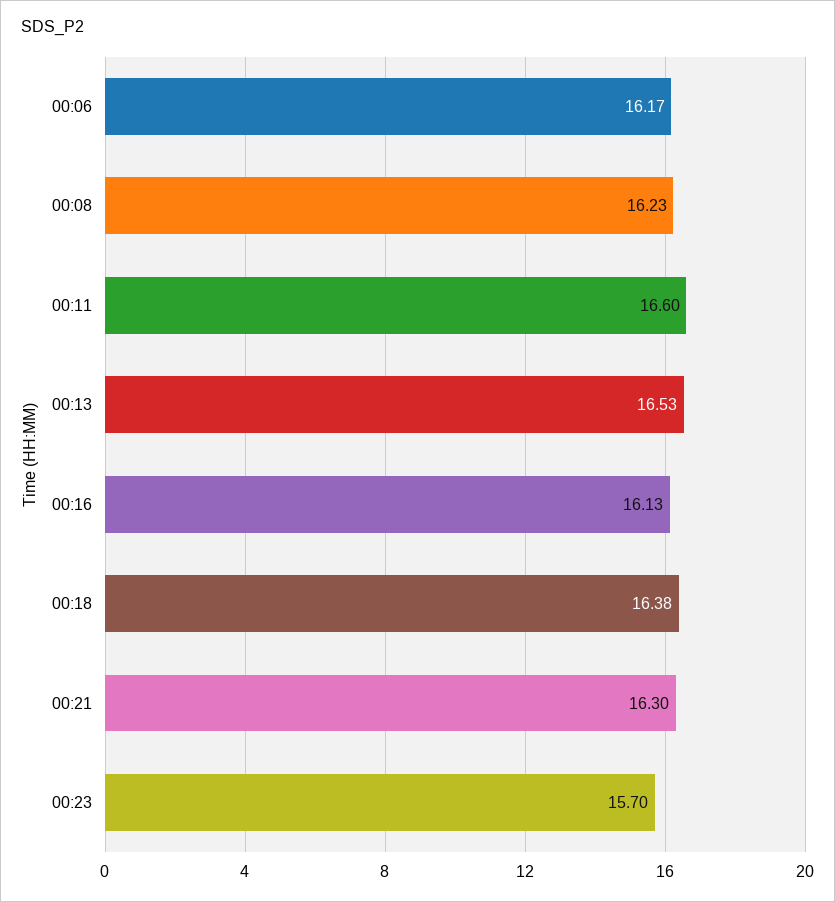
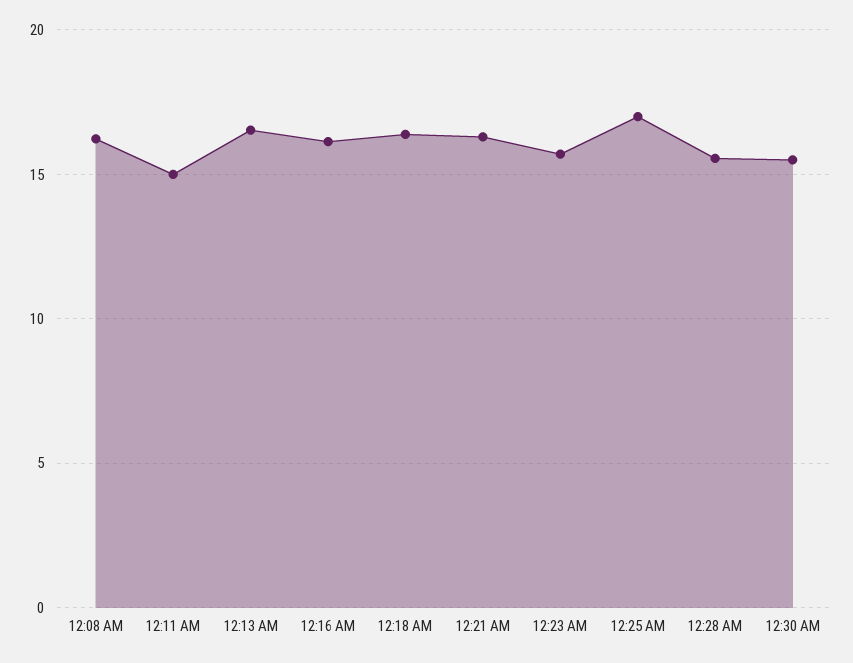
00:06: 16.17 -> none
00:11: 16.6 -> 15
12:25 AM: none -> 17
12:28 AM: none -> 15.5
12:30 AM: none -> 15.5

